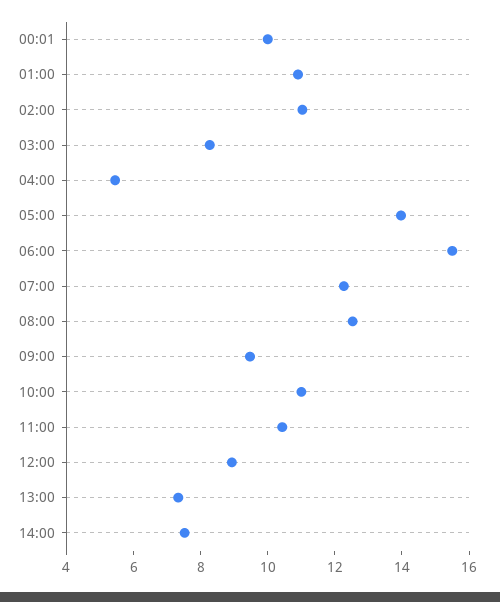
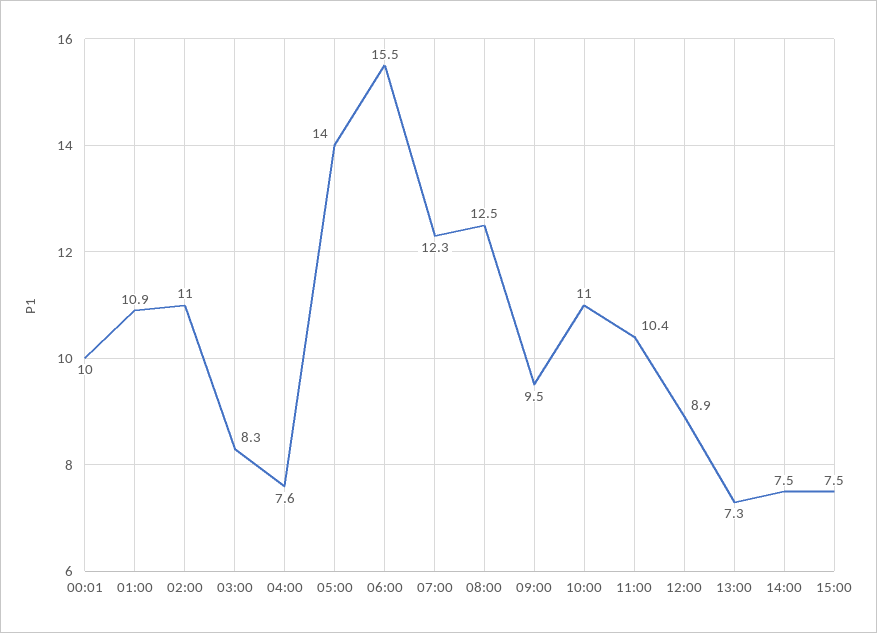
04:00: 5.5 -> 7.6
15:00: none -> 7.5

